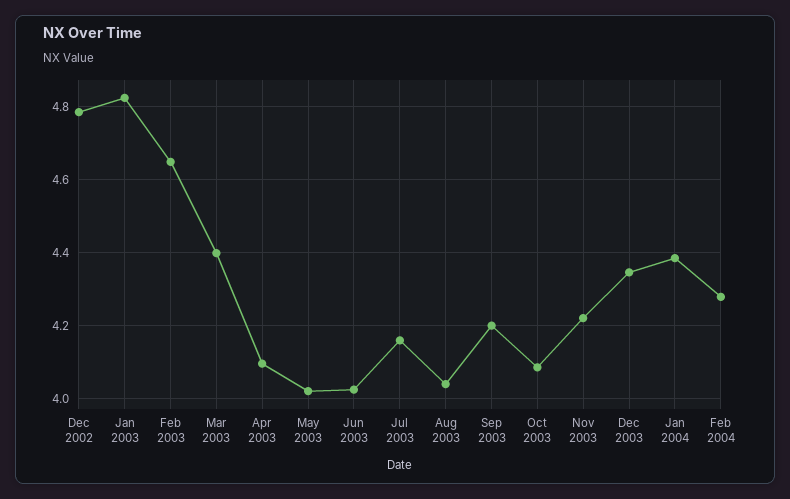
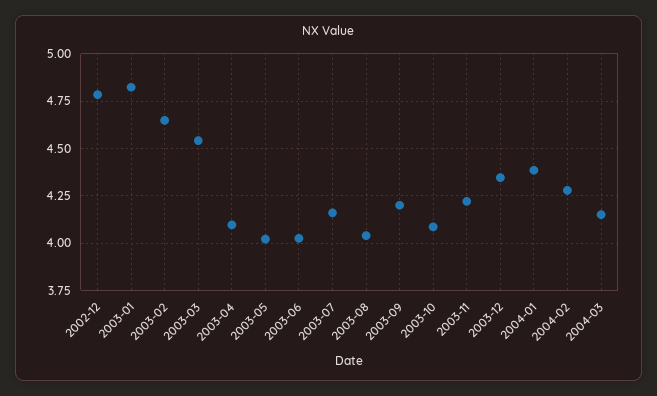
Mar 2003: 4.4 -> 4.55
2004-03: none -> 4.15

